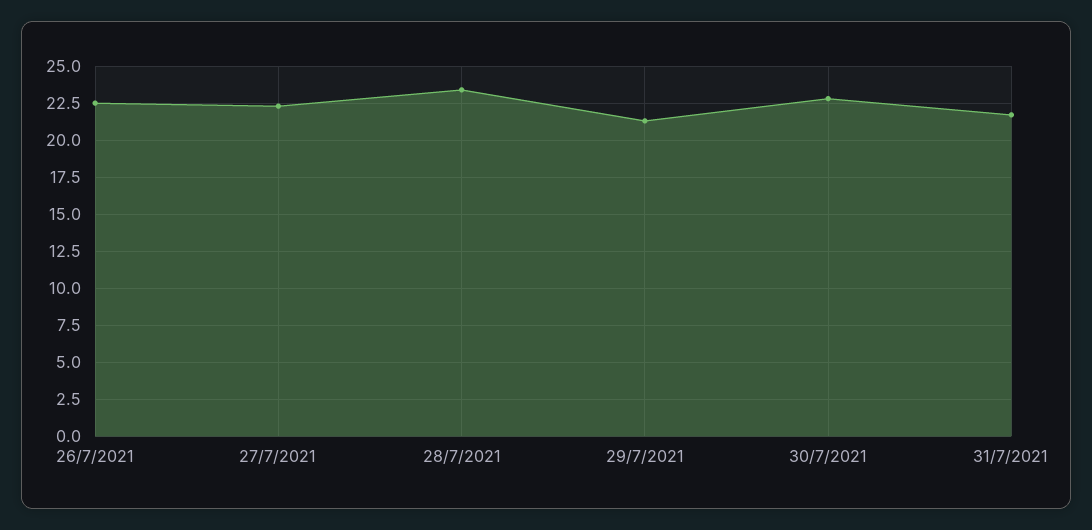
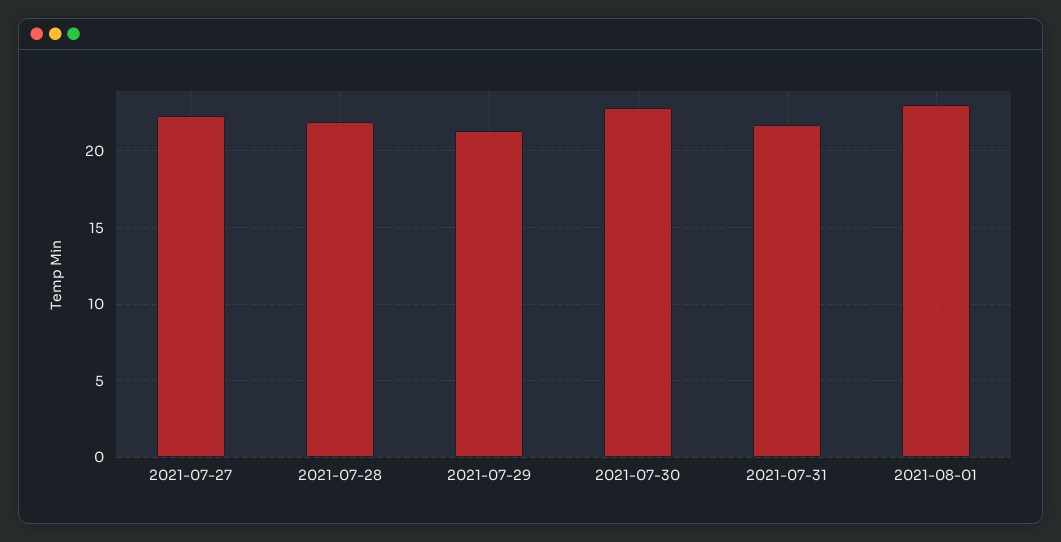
26/7/2021: 22.5 -> none
28/7/2021: 23.5 -> 22
2021-08-01: none -> 23

